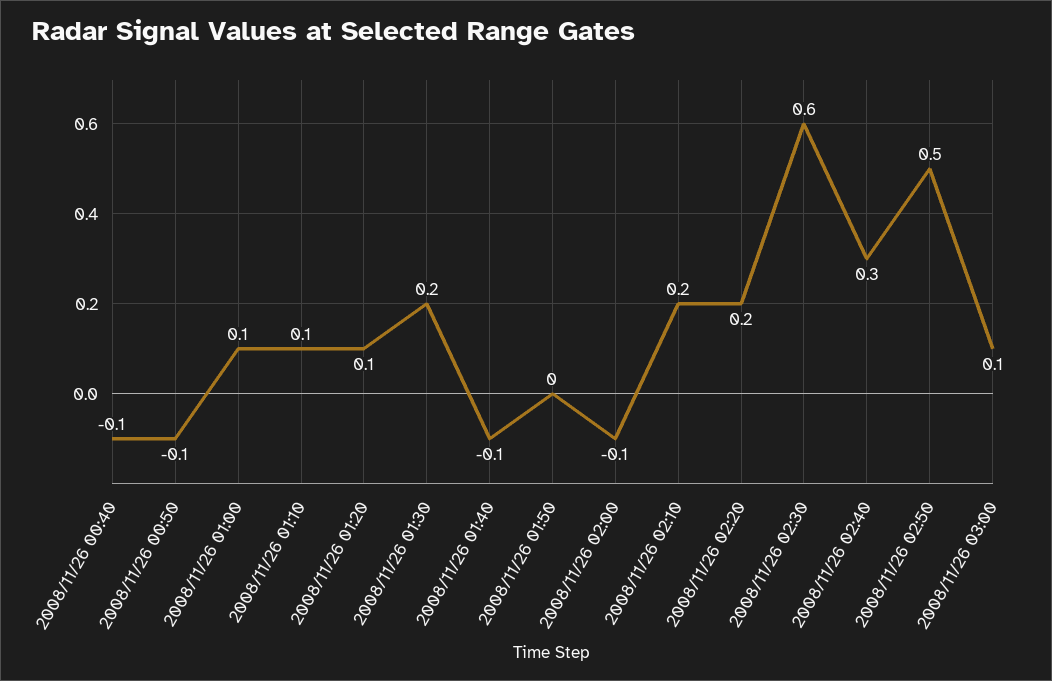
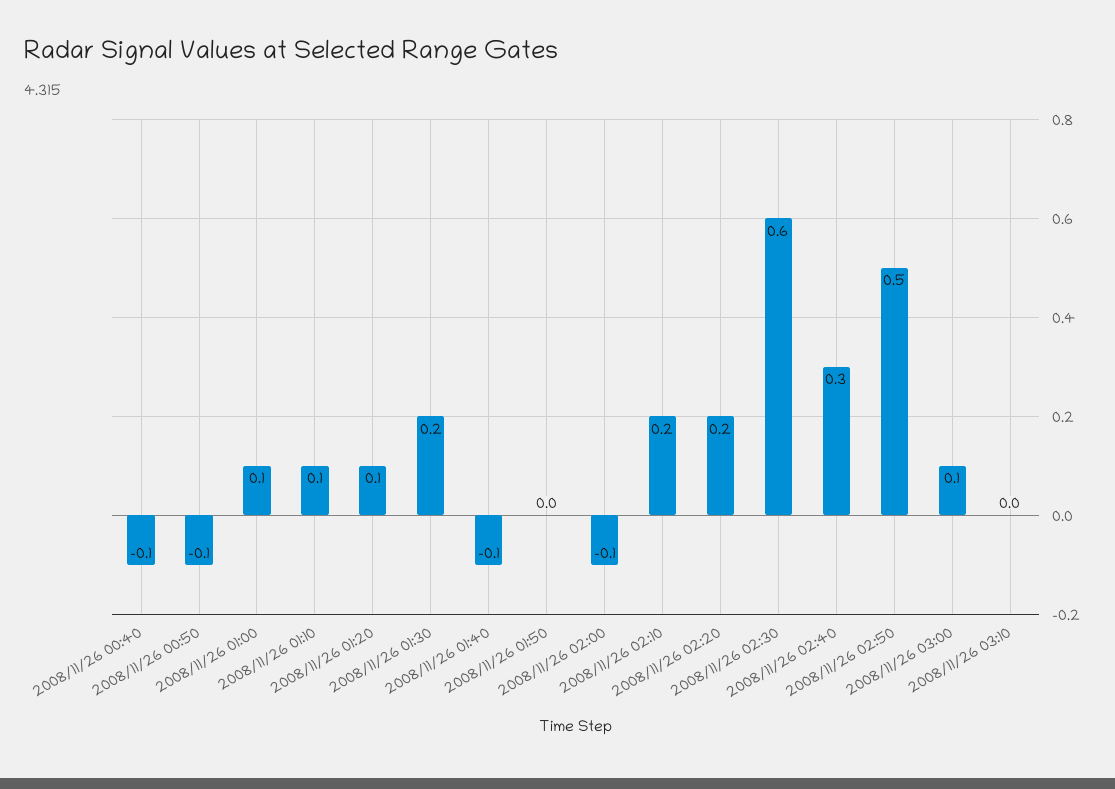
2008/11/26 03:10: none -> 0

